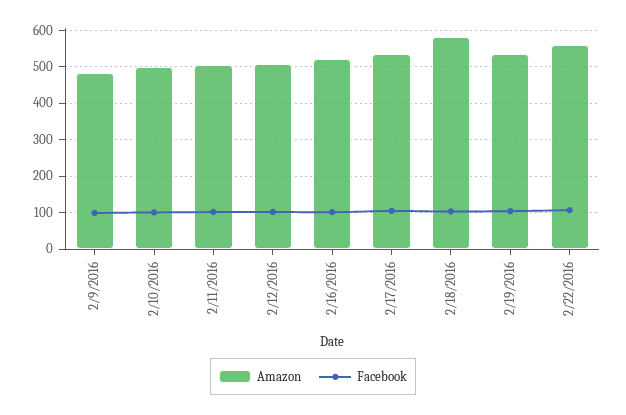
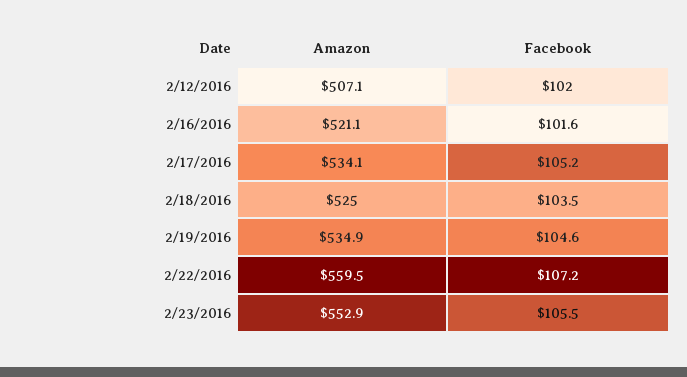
Amazon, 2/9/2016: 480 -> none
Facebook, 2/9/2016: 100 -> none
Amazon, 2/10/2016: 500 -> none
Facebook, 2/10/2016: 100 -> none
Amazon, 2/11/2016: 500 -> none
Facebook, 2/11/2016: 100 -> none
Amazon, 2/18/2016: 580 -> 525
Amazon, 2/23/2016: none -> 552.9
Facebook, 2/23/2016: none -> 105.5

